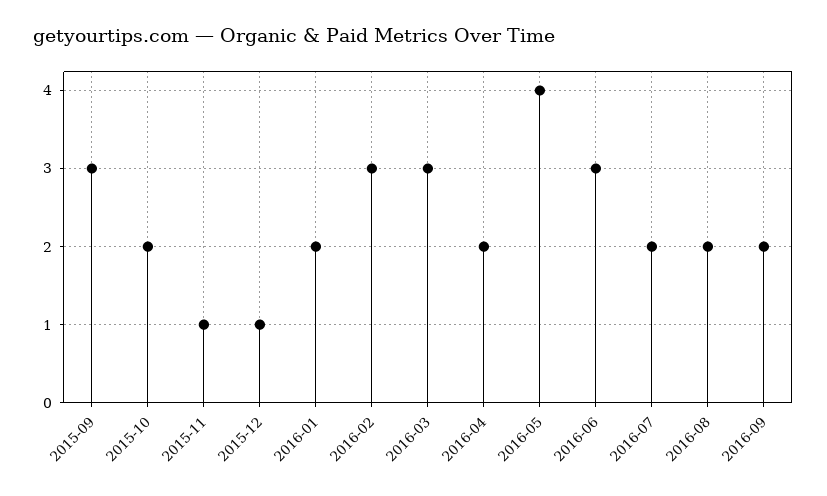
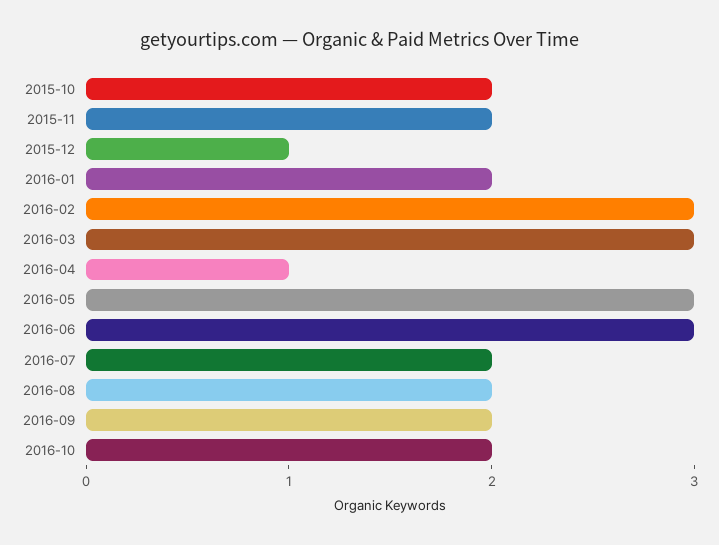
2015-09: 3 -> none
2015-11: 1 -> 2
2016-04: 2 -> 1
2016-05: 4 -> 3
2016-10: none -> 2

